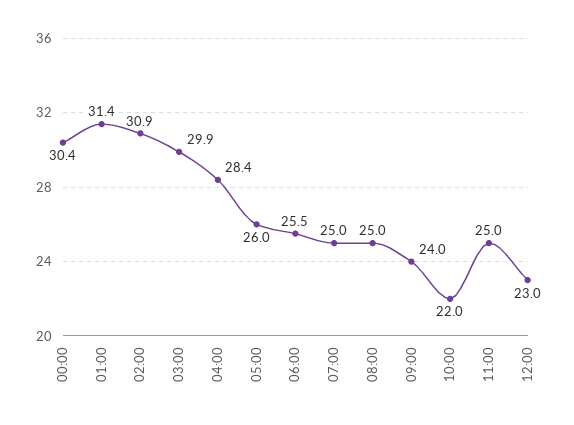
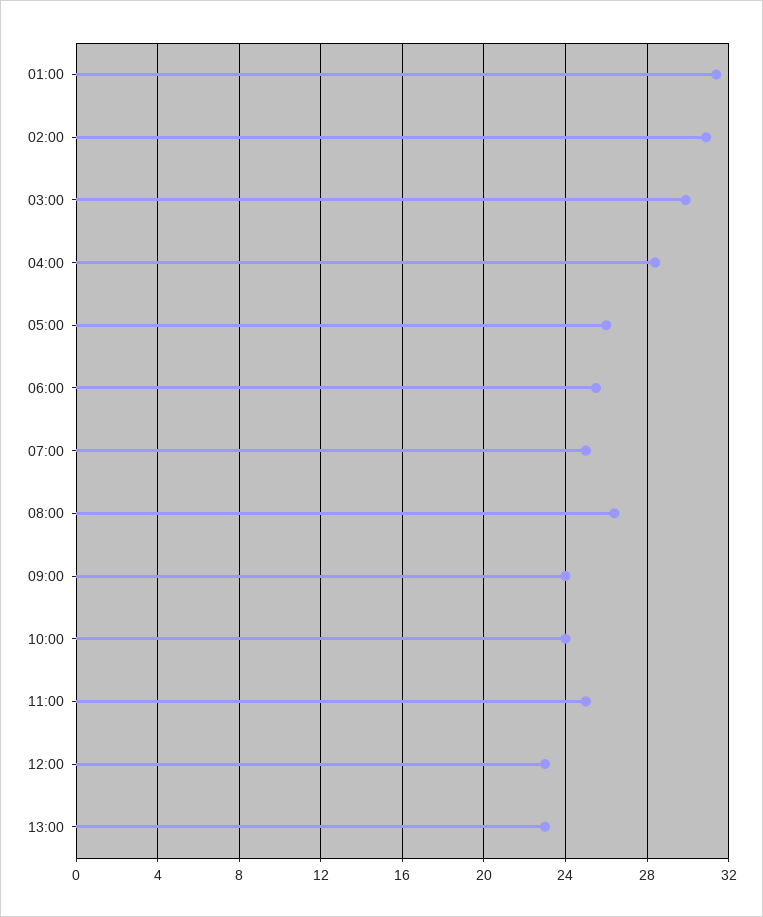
00:00: 30.4 -> none
08:00: 25 -> 26.5
10:00: 22 -> 24
13:00: none -> 23

